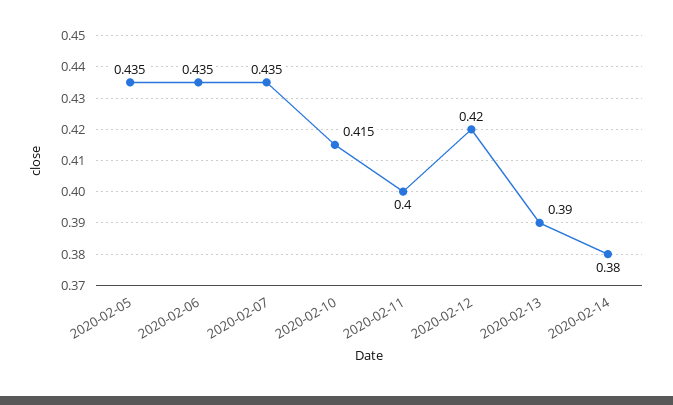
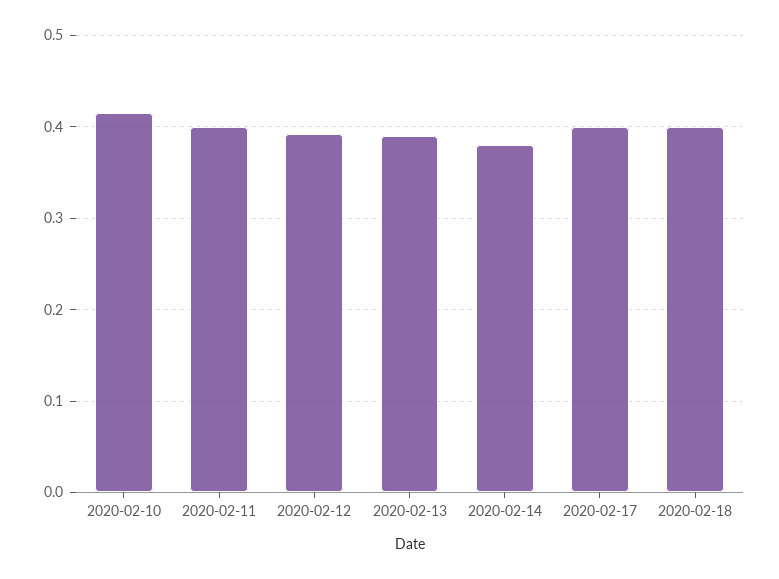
2020-02-05: 0.435 -> none
2020-02-06: 0.435 -> none
2020-02-07: 0.435 -> none
2020-02-12: 0.42 -> 0.39
2020-02-17: none -> 0.4
2020-02-18: none -> 0.4

